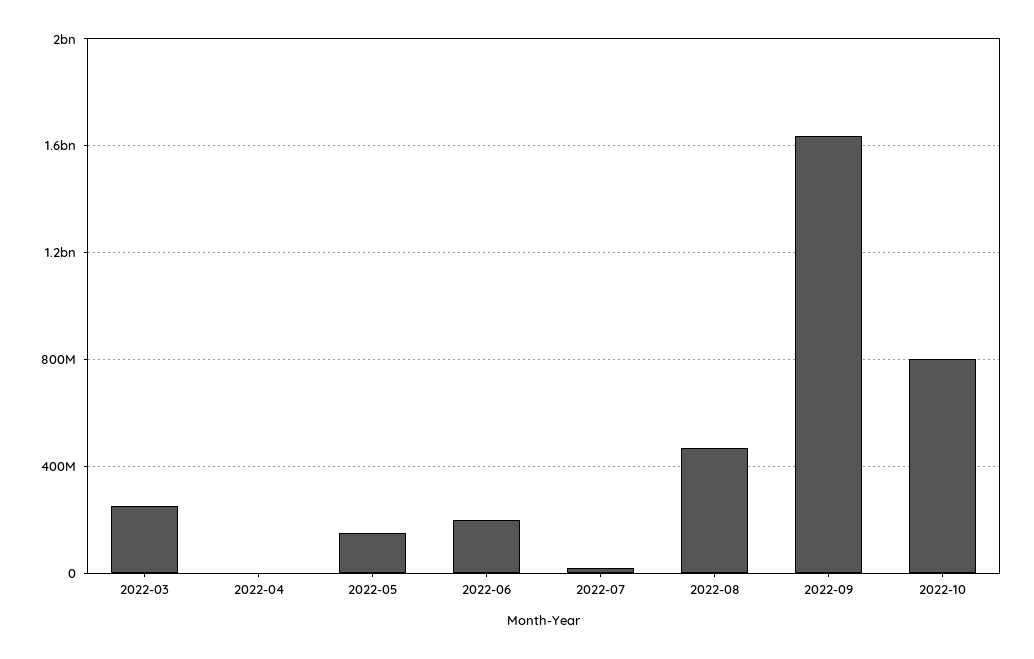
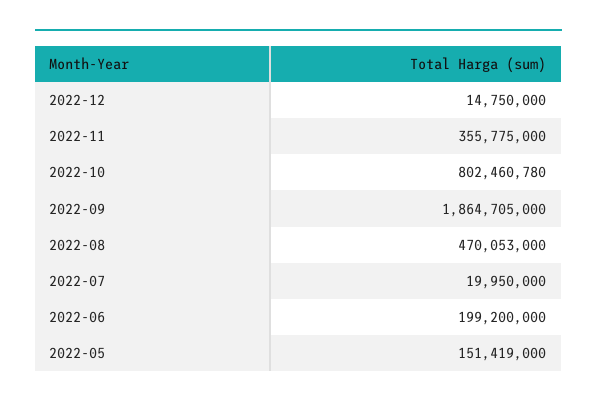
2022-03: 250000000 -> none
2022-04: 0 -> none
2022-09: 1650000000 -> 1864705000
2022-12: none -> 14750000
2022-11: none -> 355775000

